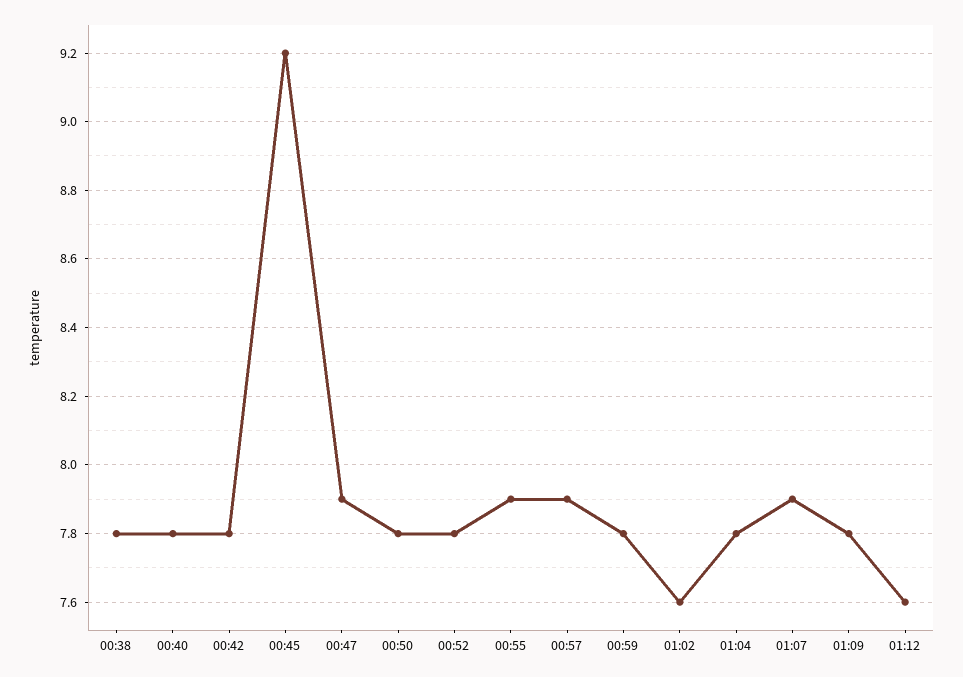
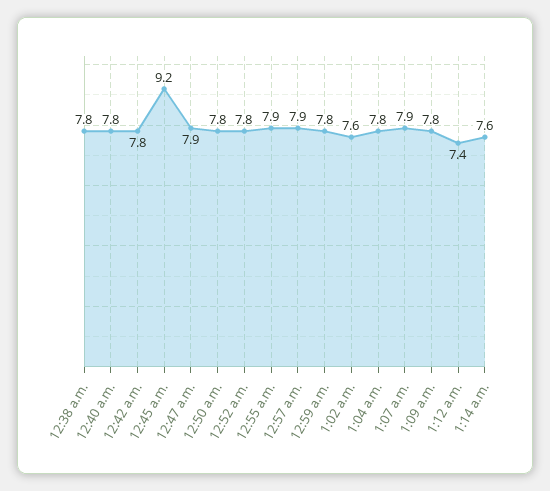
01:12: 7.6 -> 7.4
1:14 a.m.: none -> 7.6

